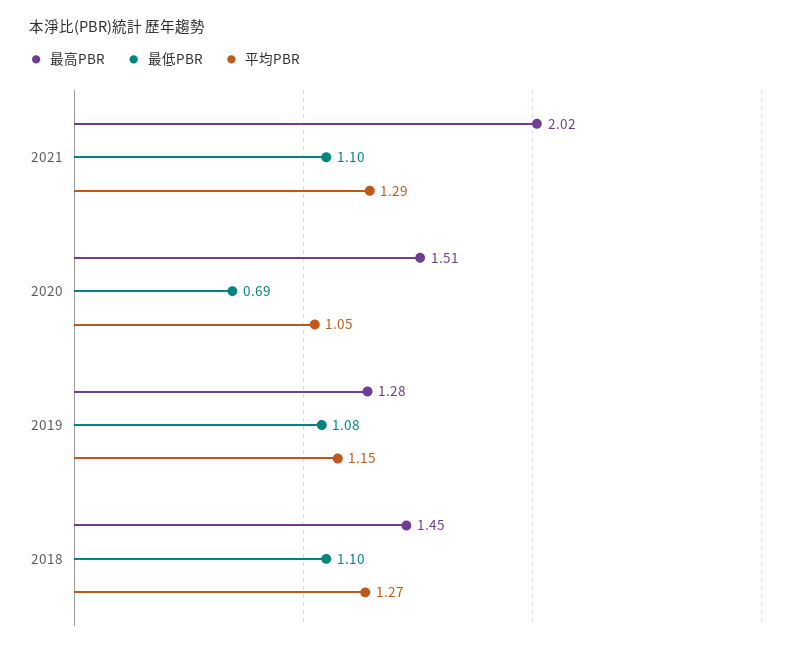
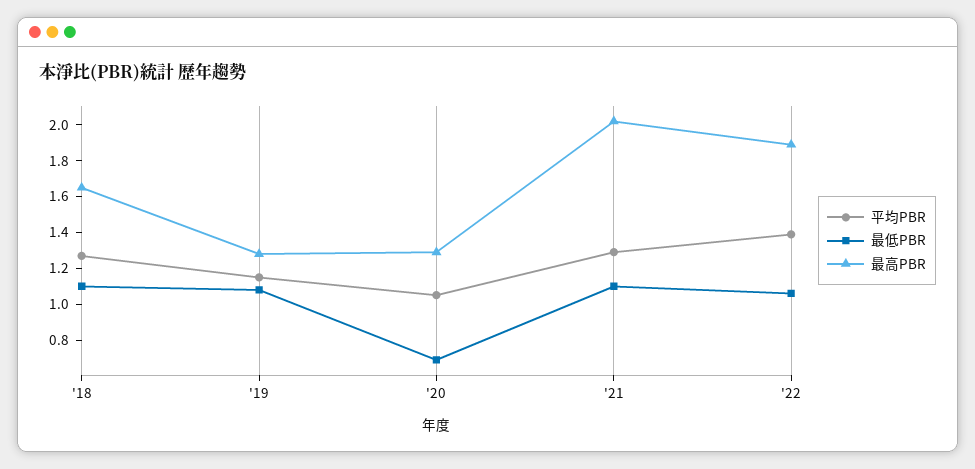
最高PBR, 2020: 1.51 -> 1.3
最高PBR, 2018: 1.45 -> 1.65
平均PBR, '22: none -> 1.4
最低PBR, '22: none -> 1.05
最高PBR, '22: none -> 1.9

